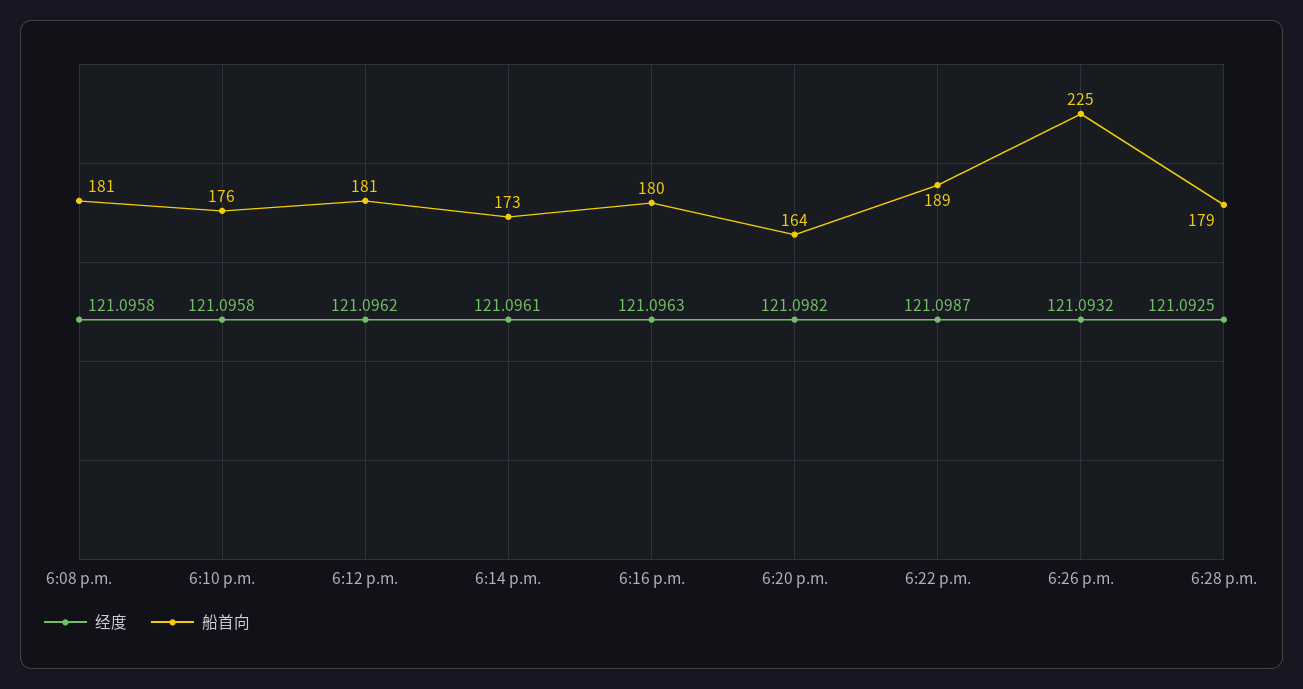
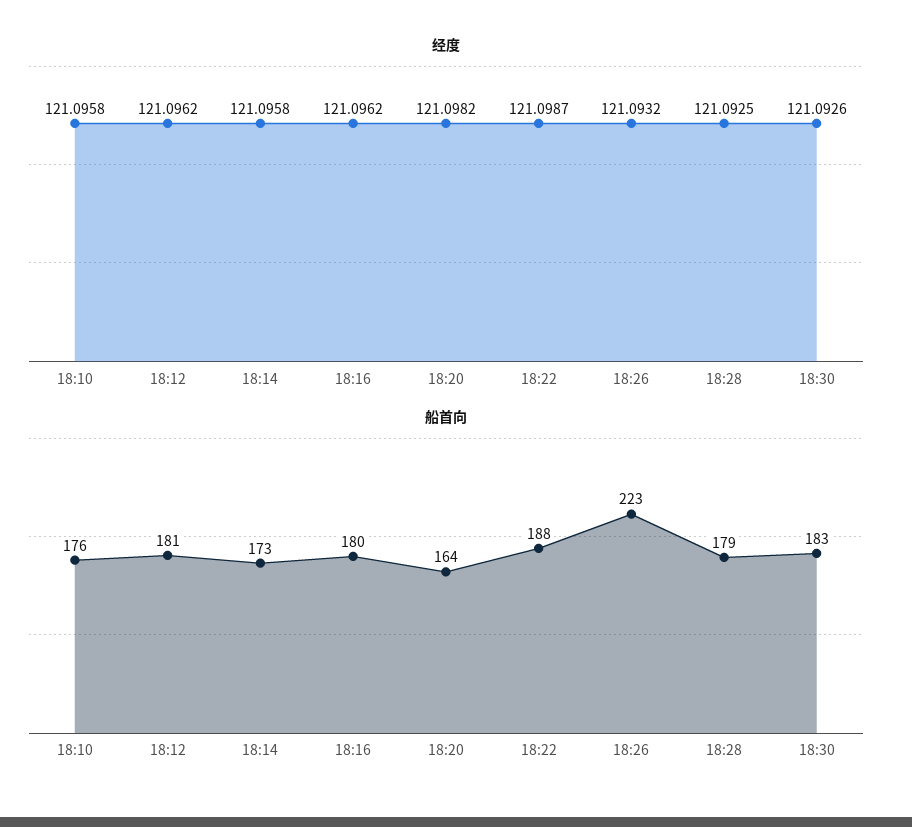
经度, 6:08 p.m.: 121.0958 -> none
船首向, 6:08 p.m.: 181 -> none
经度, 6:14 p.m.: 121.0961 -> 121.0958
经度, 6:16 p.m.: 121.0963 -> 121.0962
船首向, 6:22 p.m.: 189 -> 188
船首向, 6:26 p.m.: 225 -> 223
经度, 18:30: none -> 121.0926
船首向, 18:30: none -> 183

